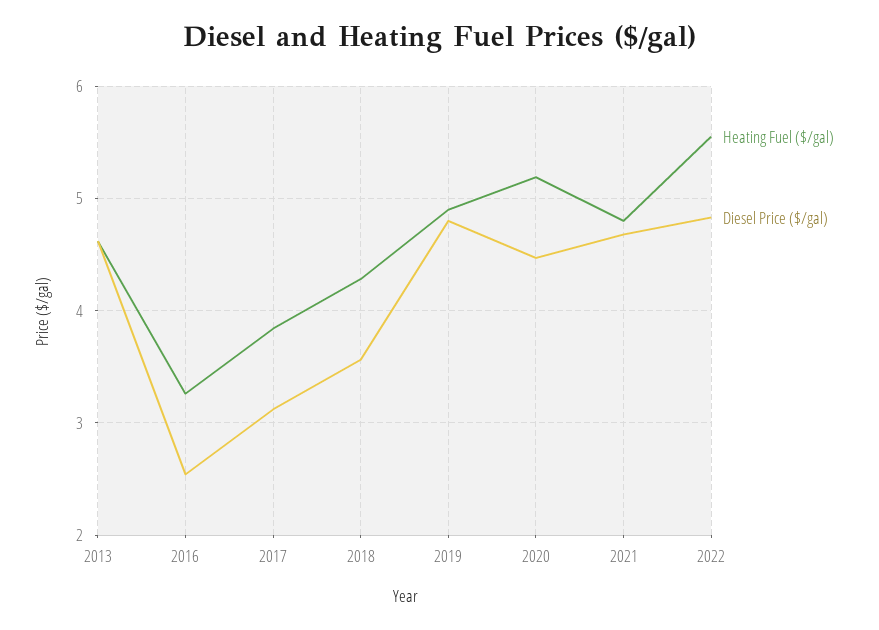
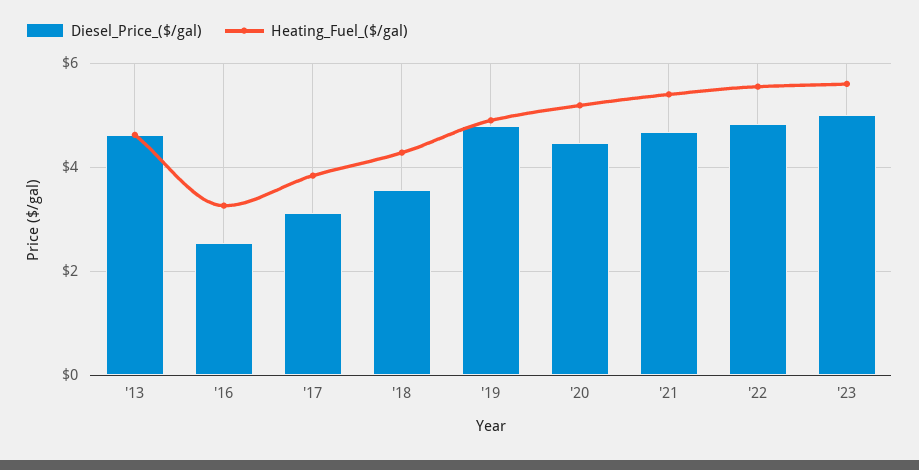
Heating Fuel ($/gal), 2021: 4.8 -> 5.4
Diesel Price ($/gal), '23: none -> 5
Heating Fuel ($/gal), '23: none -> 5.6

